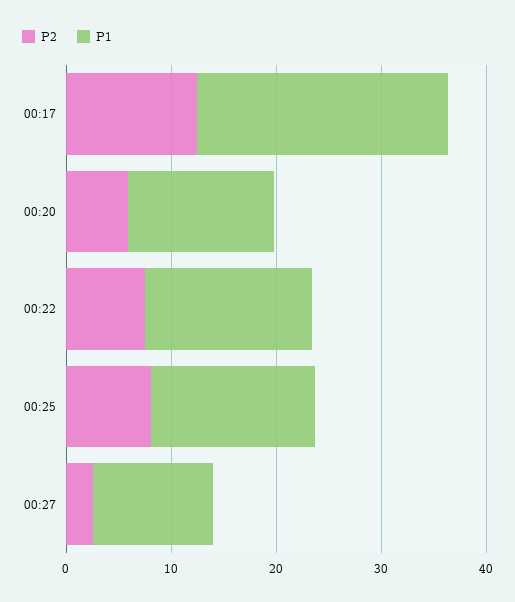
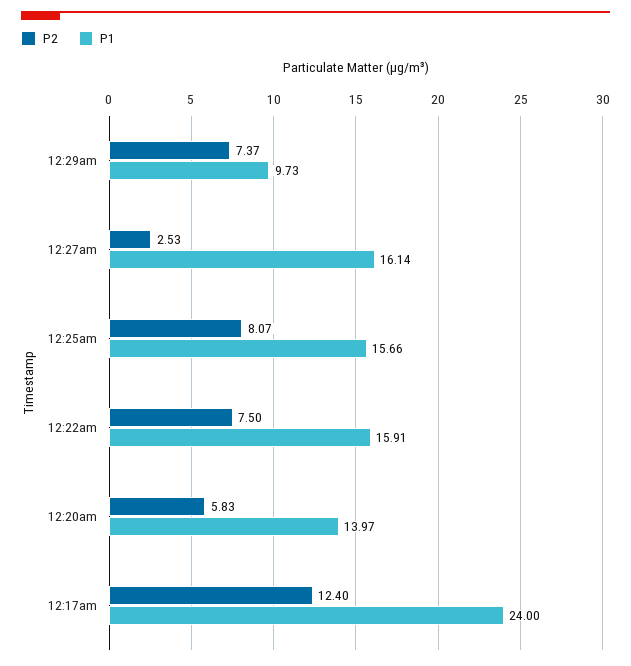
P1, 00:27: 12 -> 16.14
P2, 12:29am: none -> 7.37
P1, 12:29am: none -> 9.73

